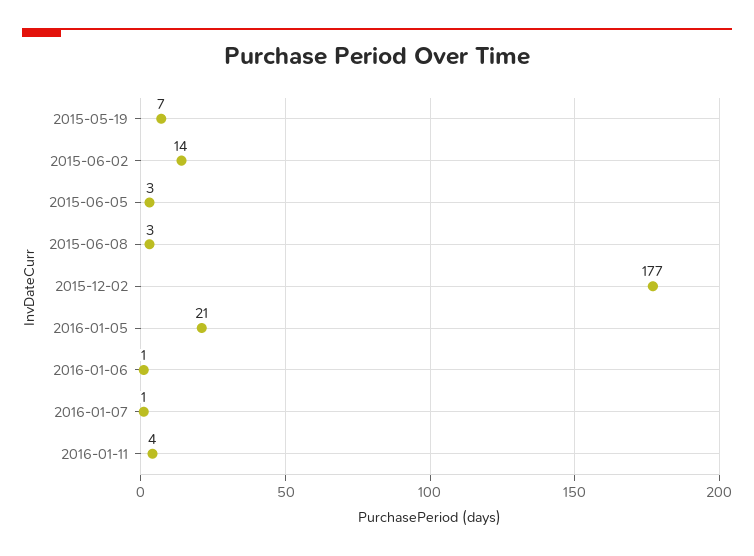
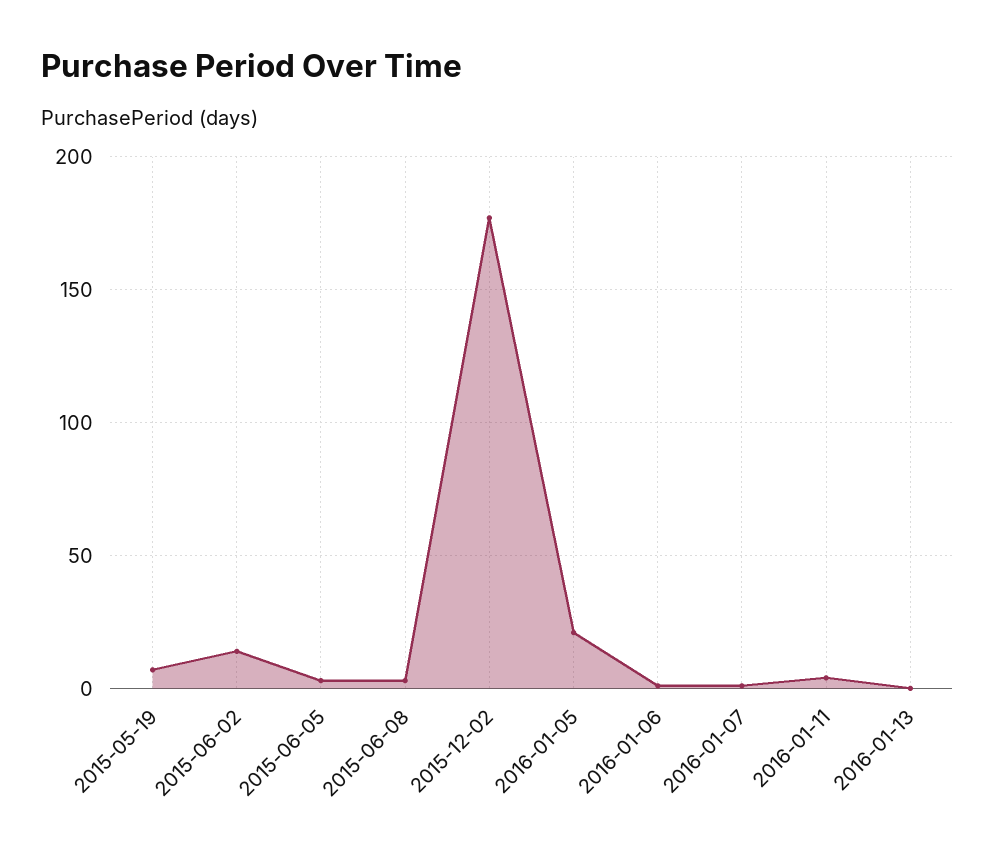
2016-01-13: none -> 0

